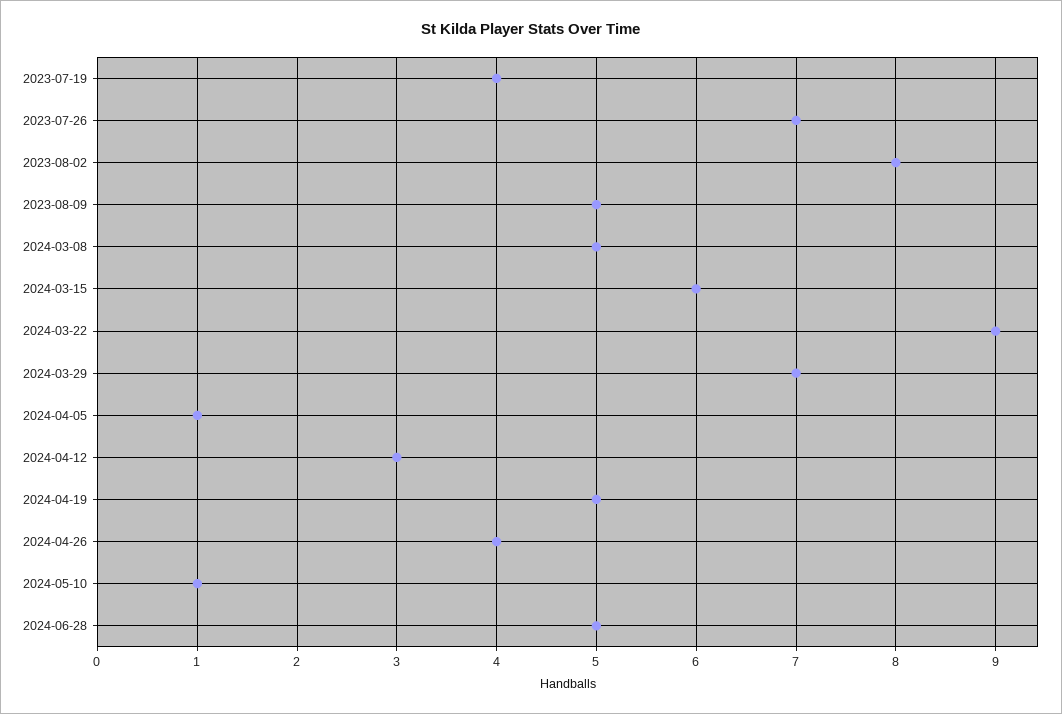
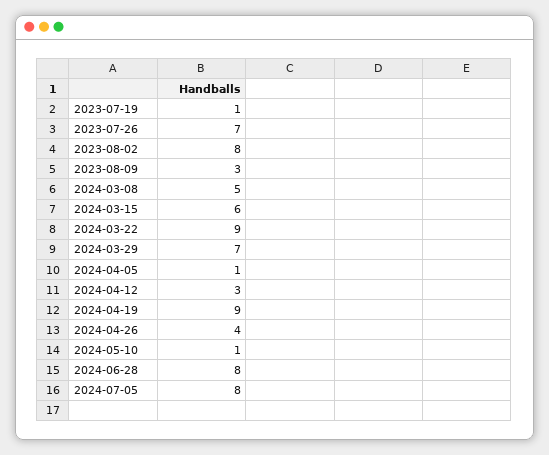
2023-07-19: 4 -> 1
2023-08-09: 5 -> 3
2024-04-19: 5 -> 9
2024-06-28: 5 -> 8
2024-07-05: none -> 8

